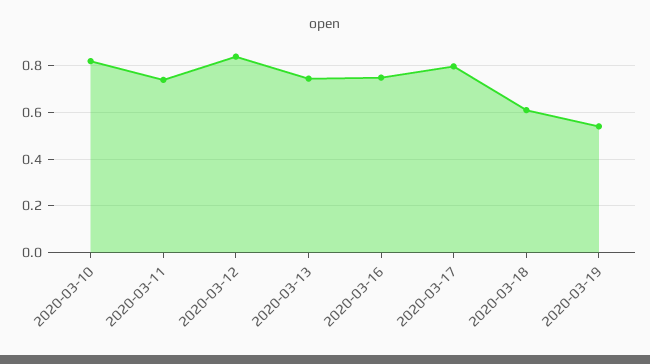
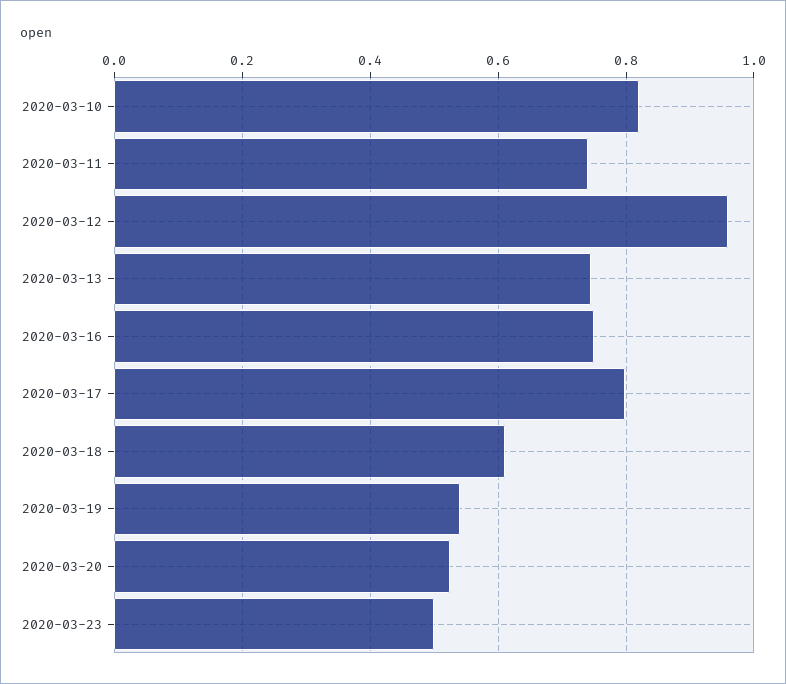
2020-03-12: 0.85 -> 0.96
2020-03-20: none -> 0.52
2020-03-23: none -> 0.5

